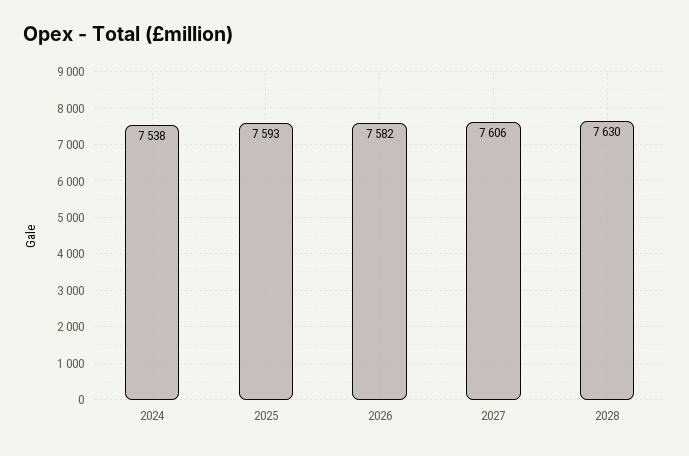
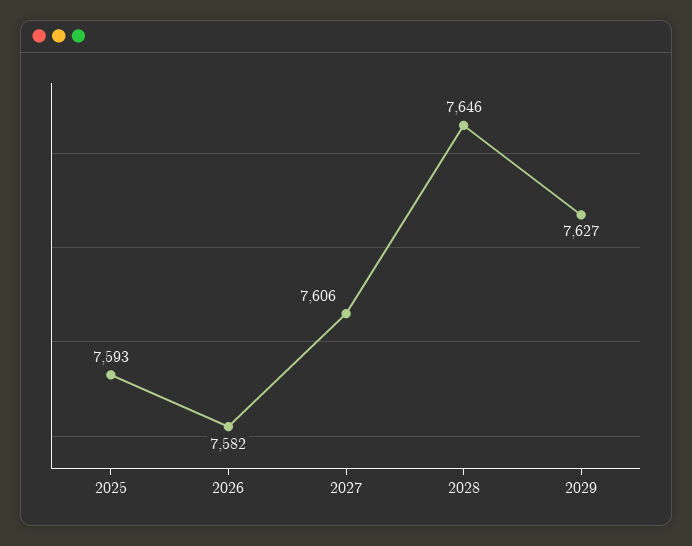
2024: 7538 -> none
2028: 7630 -> 7646
2029: none -> 7627

